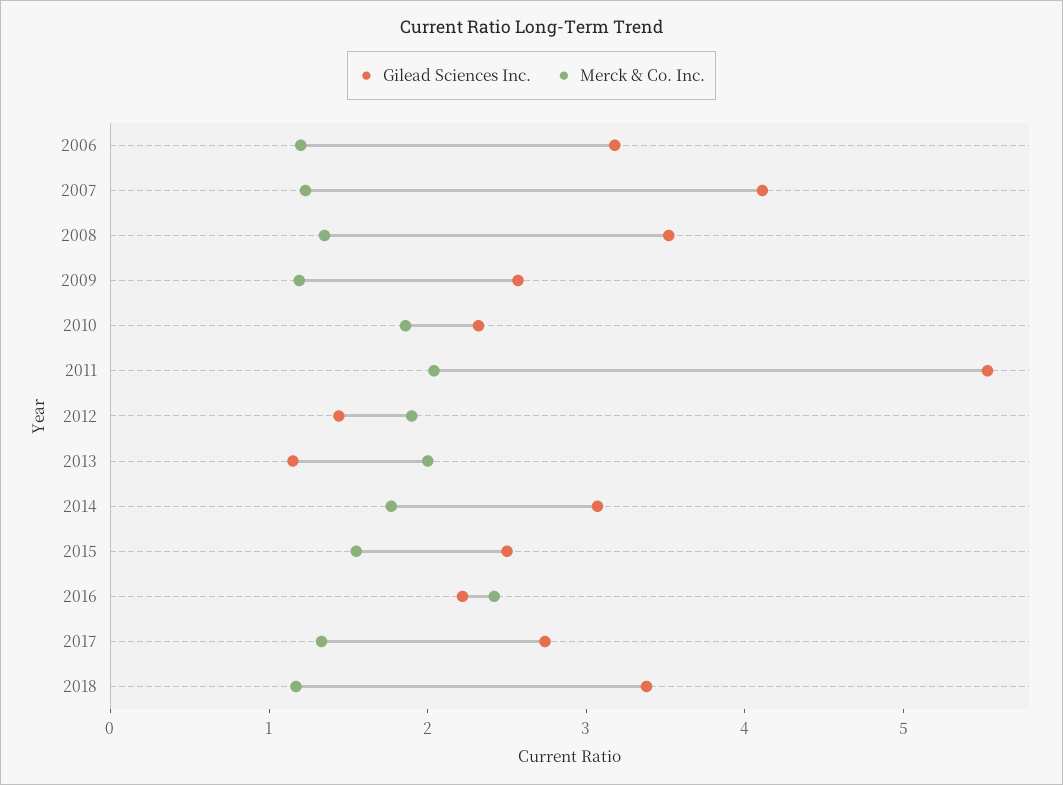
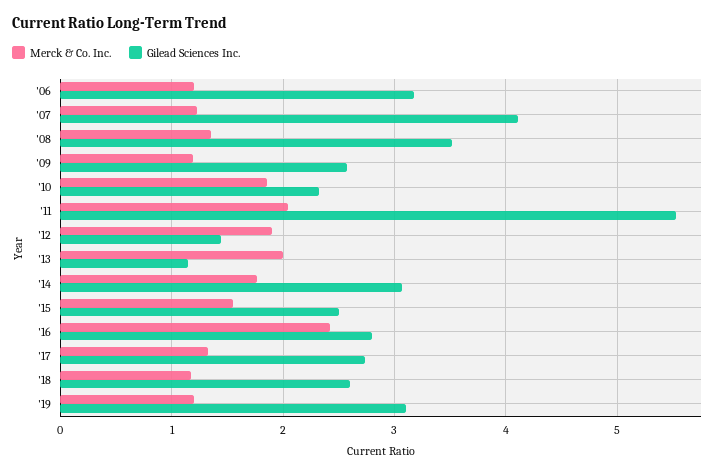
Gilead Sciences Inc., 2016: 2.2 -> 2.8
Gilead Sciences Inc., 2018: 3.4 -> 2.6
Merck & Co. Inc., '19: none -> 1.2
Gilead Sciences Inc., '19: none -> 3.1

